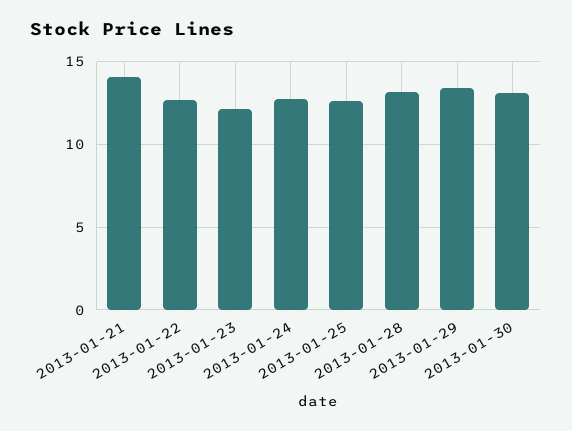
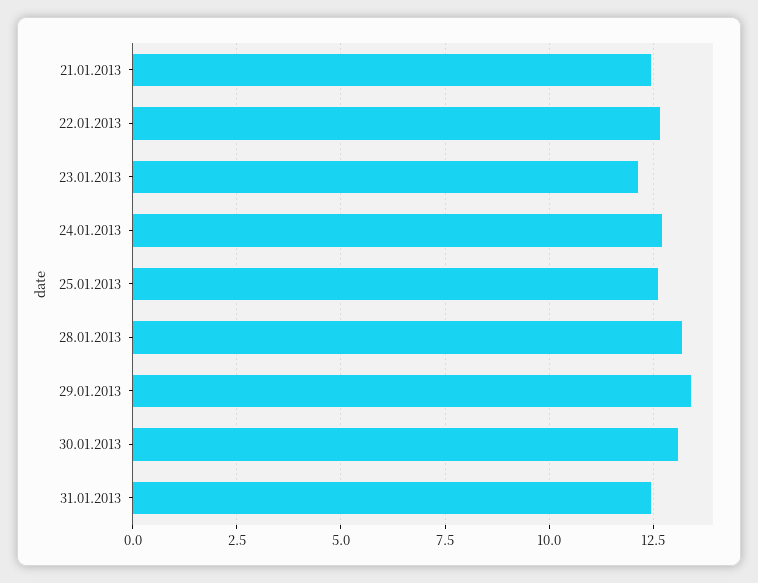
2013-01-21: 14 -> 12.5
31.01.2013: none -> 12.5

